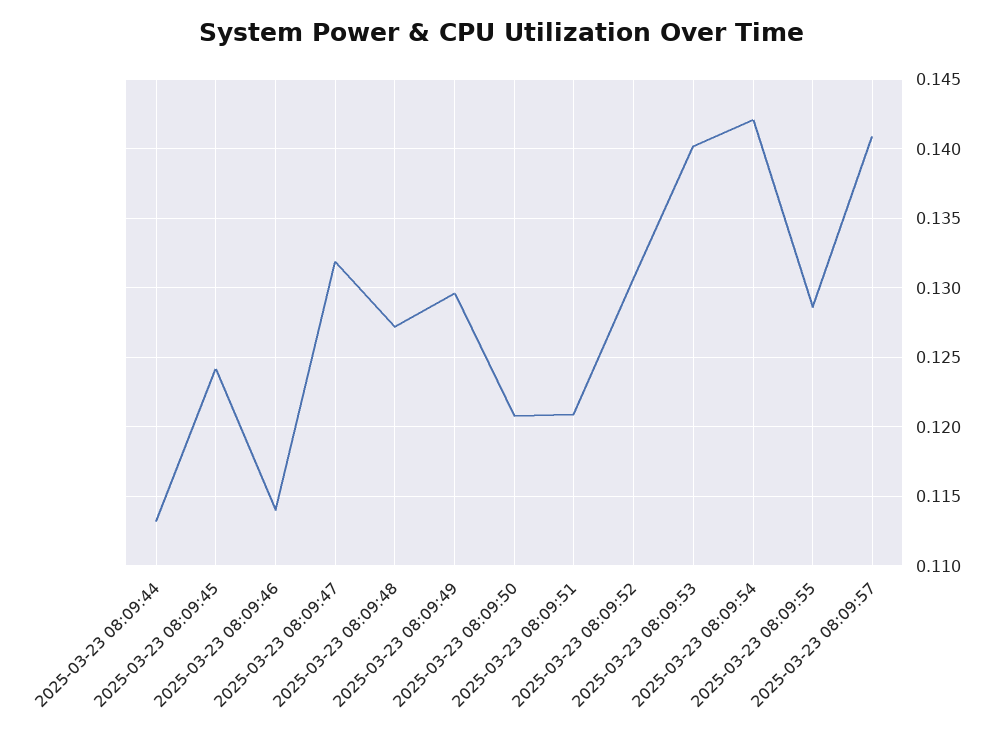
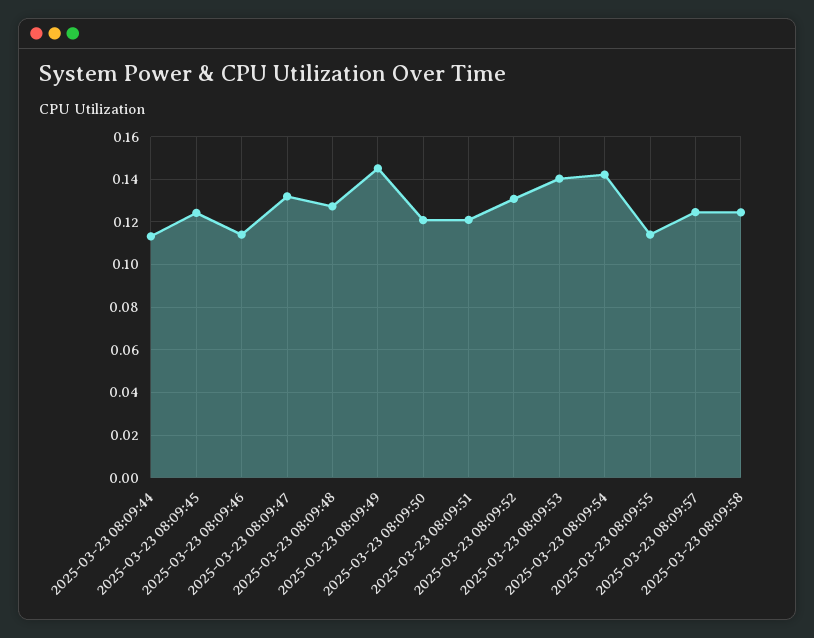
2025-03-23 08:09:49: 0.1295 -> 0.145
2025-03-23 08:09:55: 0.1285 -> 0.115
2025-03-23 08:09:57: 0.141 -> 0.125
2025-03-23 08:09:58: none -> 0.125

